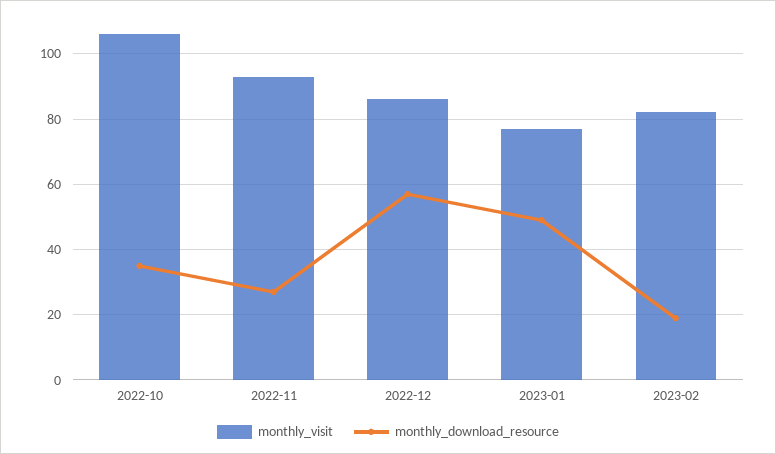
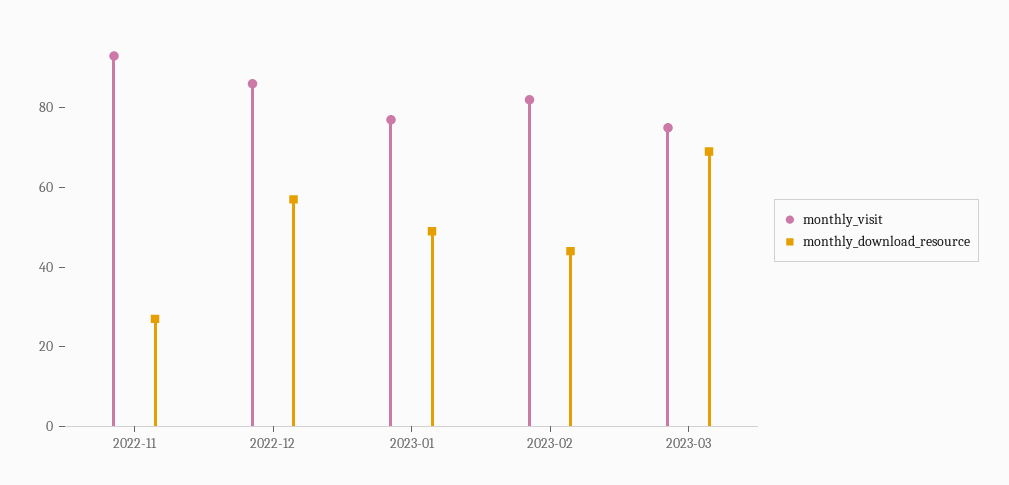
monthly_visit, 2022-10: 105 -> none
monthly_download_resource, 2022-10: 35 -> none
monthly_download_resource, 2023-02: 20 -> 45
monthly_visit, 2023-03: none -> 75
monthly_download_resource, 2023-03: none -> 70

